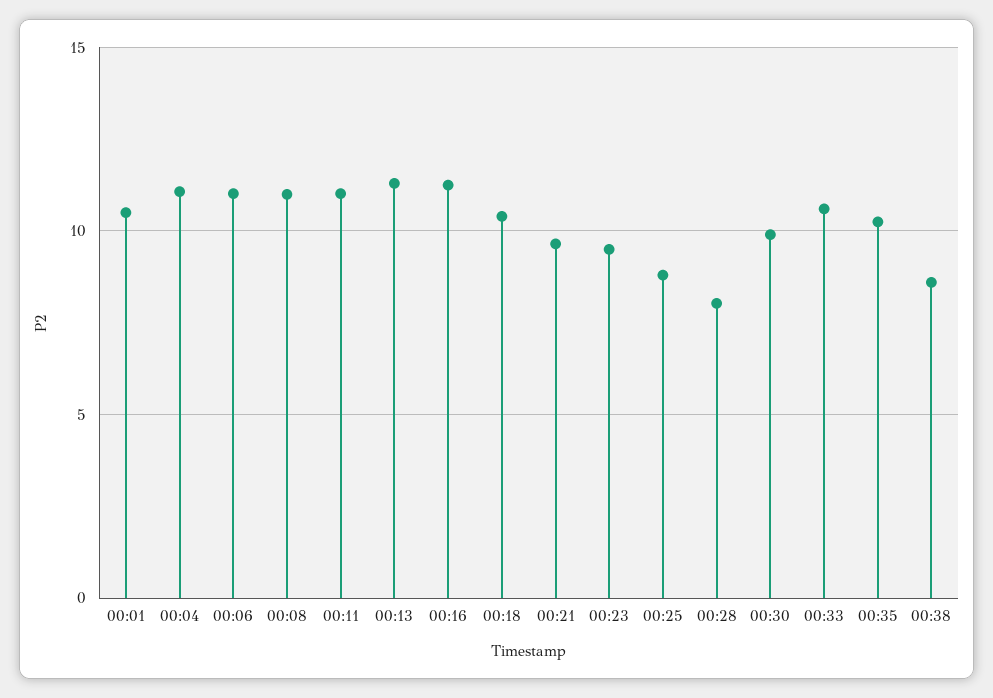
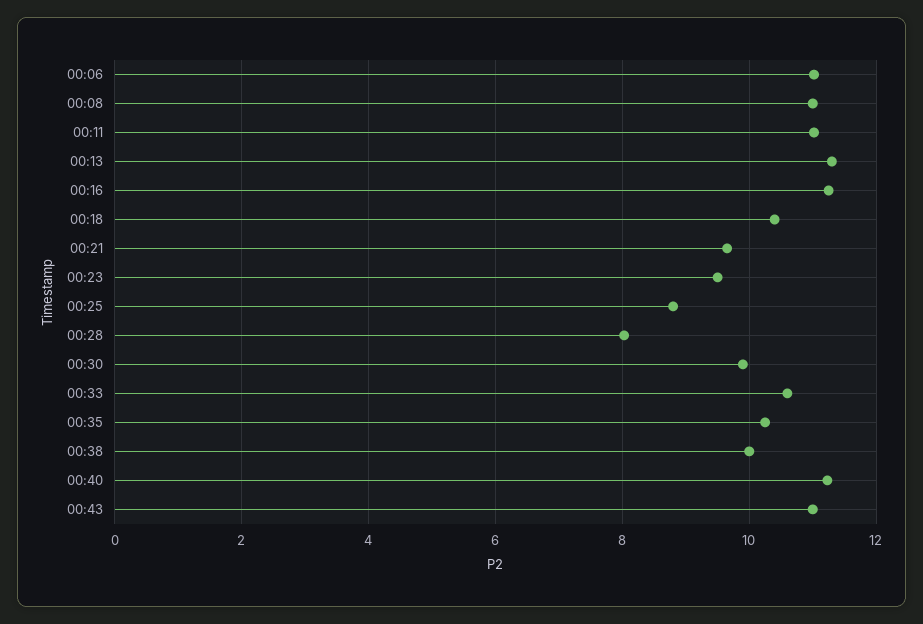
00:01: 10.5 -> none
00:04: 11 -> none
00:38: 8.5 -> 10
00:40: none -> 11.2
00:43: none -> 11

